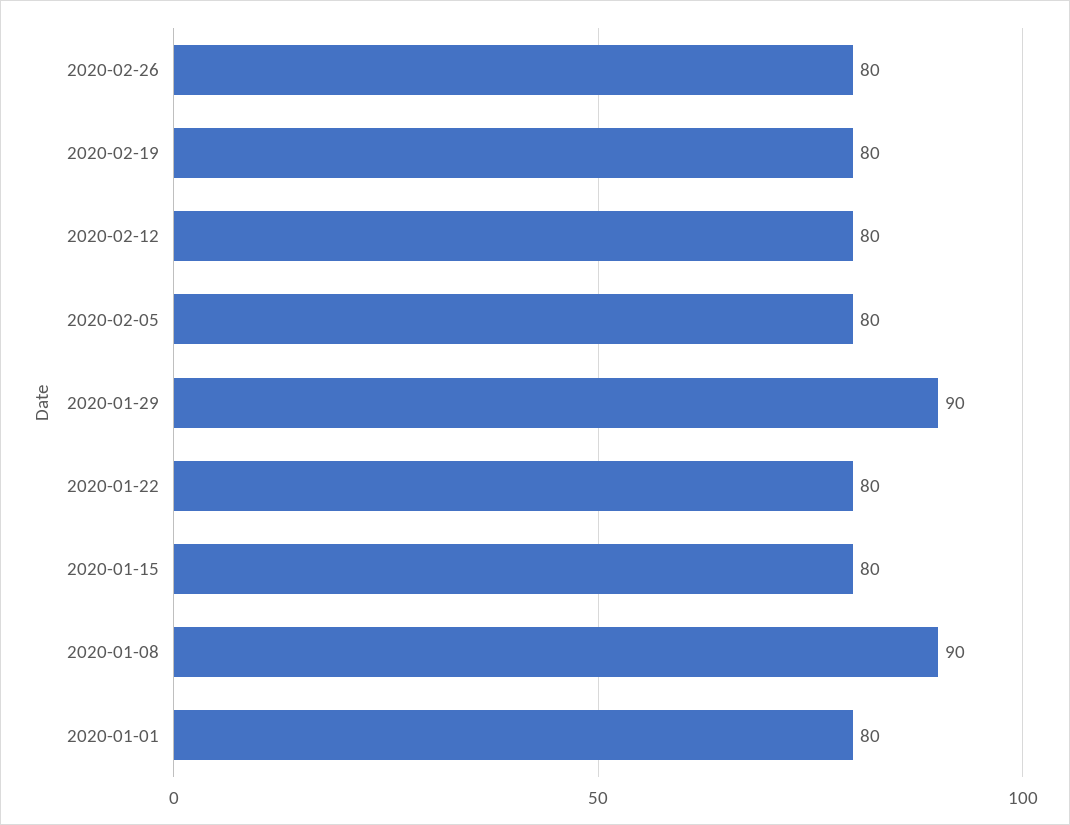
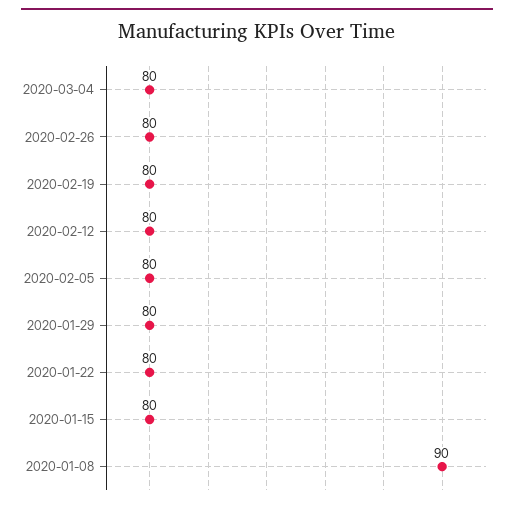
2020-01-29: 90 -> 80
2020-01-01: 80 -> none
2020-03-04: none -> 80

